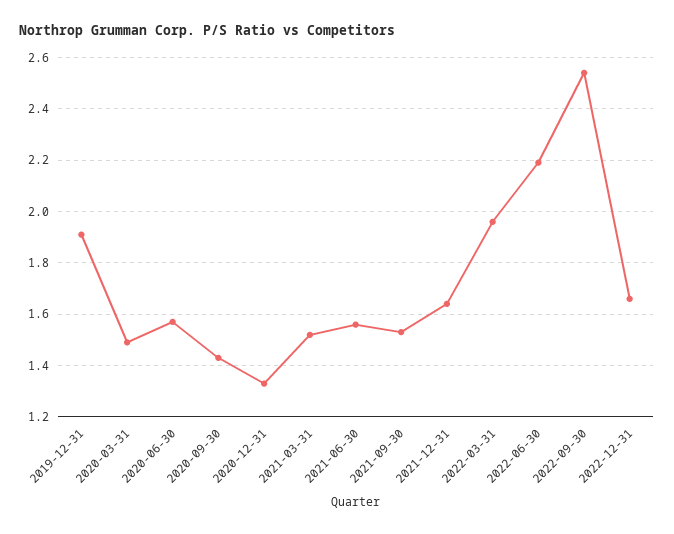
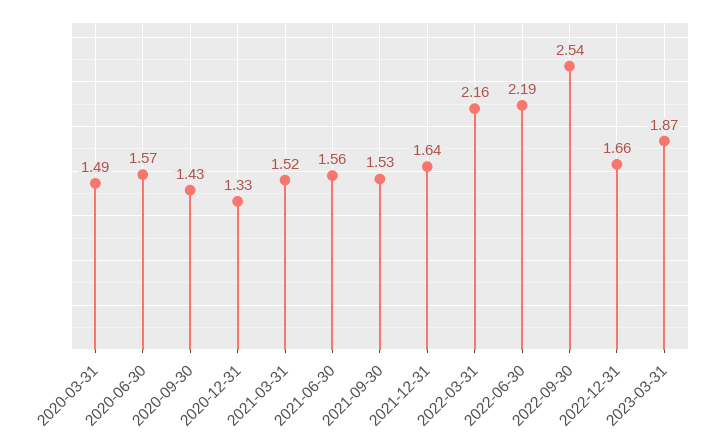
2019-12-31: 1.9 -> none
2022-03-31: 1.95 -> 2.16
2023-03-31: none -> 1.87

